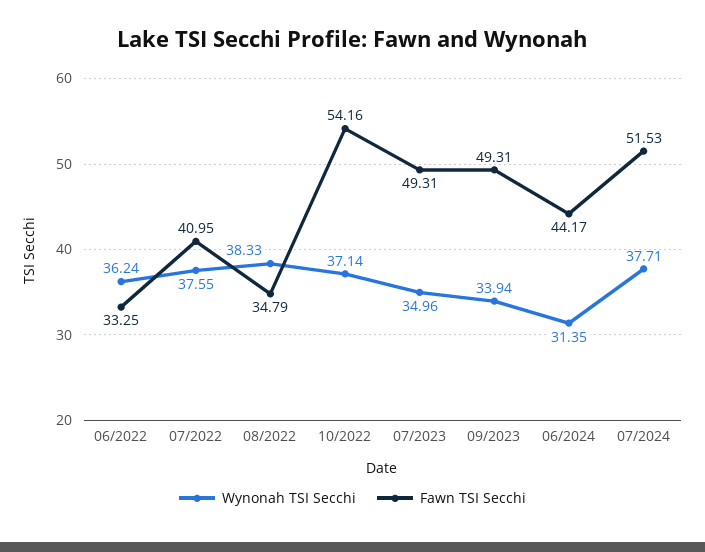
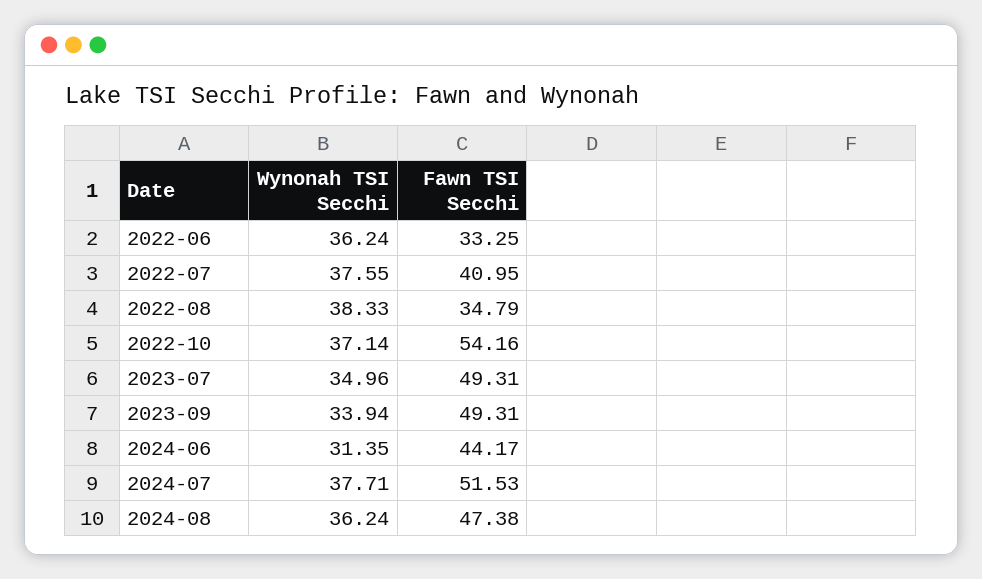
Wynonah TSI Secchi, 2024-08: none -> 36.24
Fawn TSI Secchi, 2024-08: none -> 47.38

